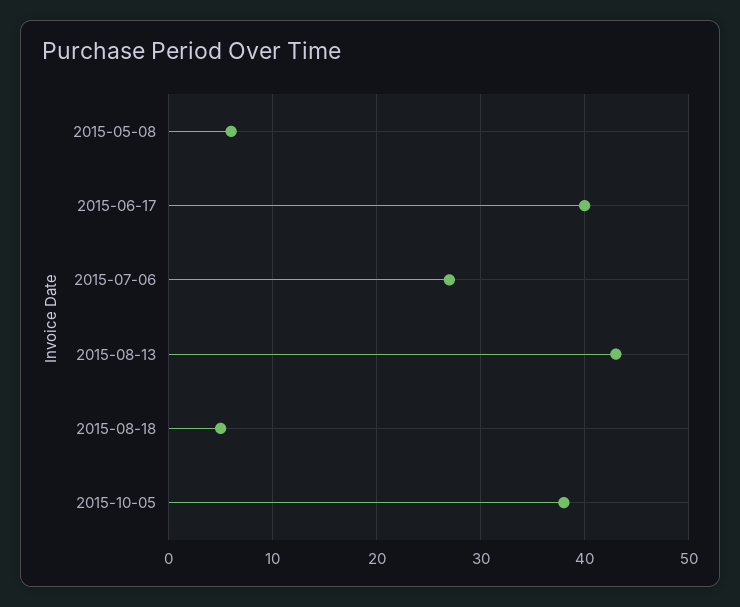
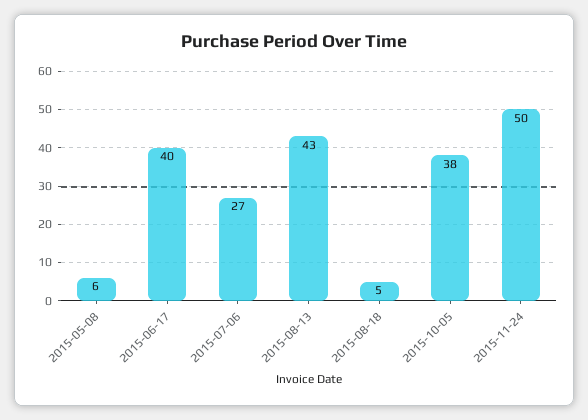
2015-11-24: none -> 50

